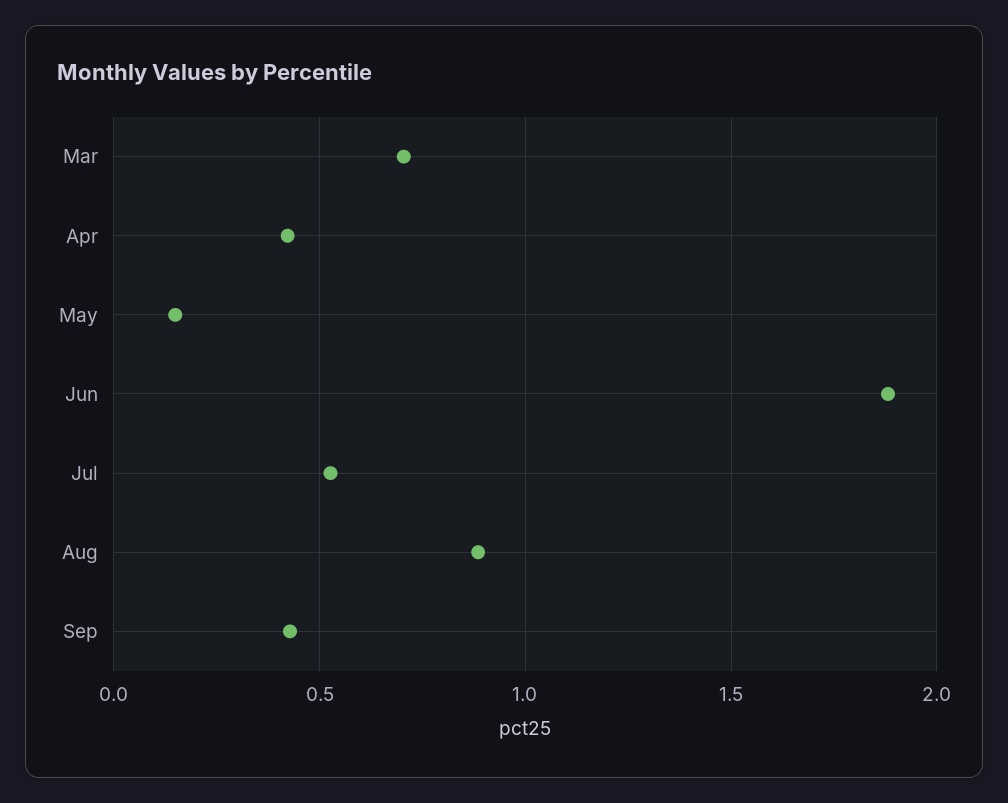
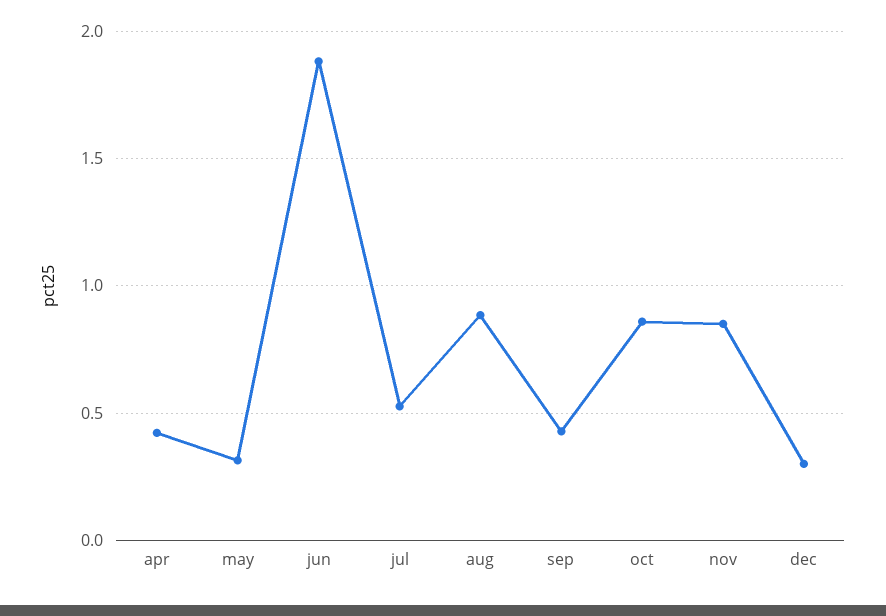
Mar: 0.7 -> none
May: 0.15 -> 0.3
oct: none -> 0.85
nov: none -> 0.85
dec: none -> 0.3

